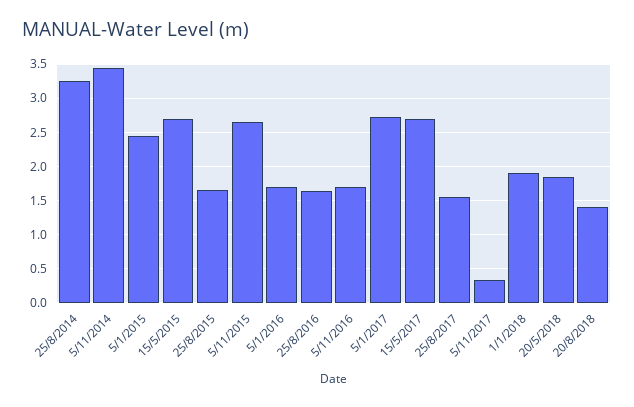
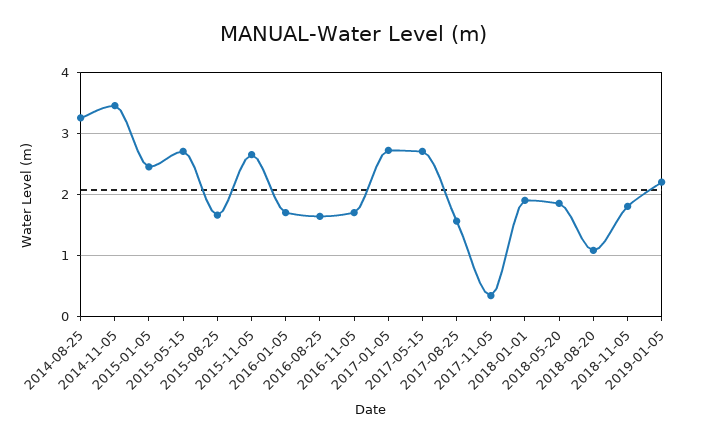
20/8/2018: 1.4 -> 1.1
2018-11-05: none -> 1.8
2019-01-05: none -> 2.2

